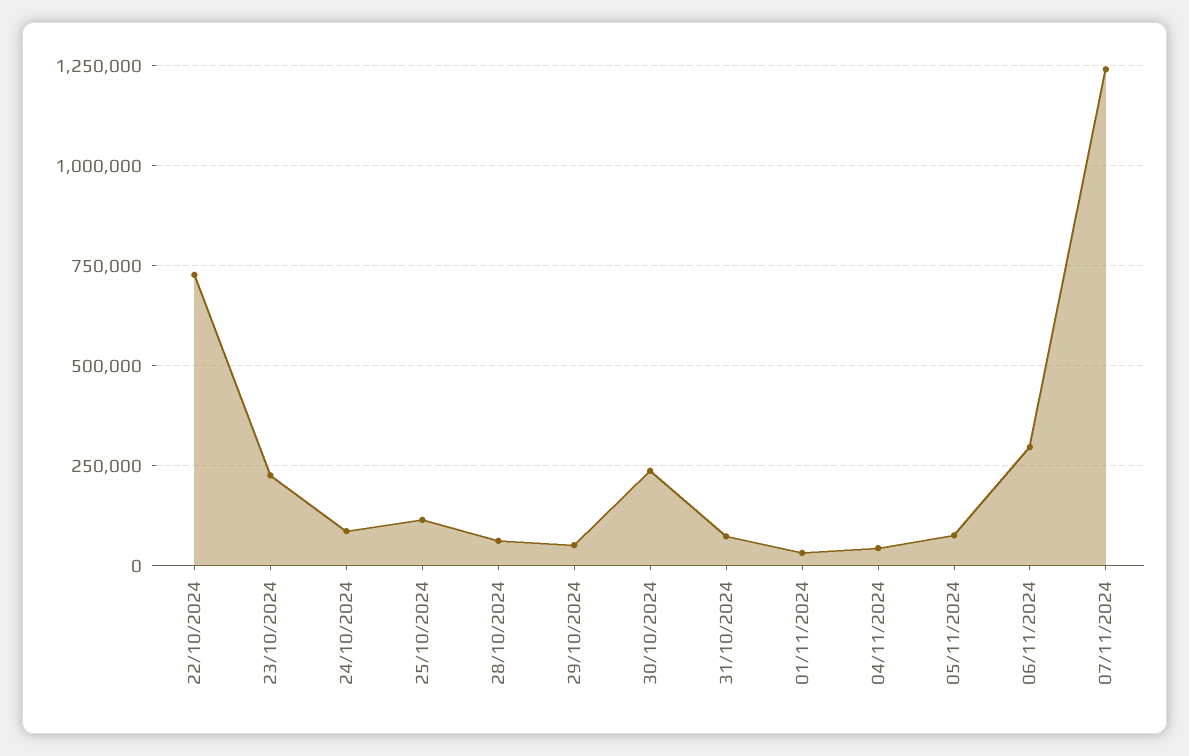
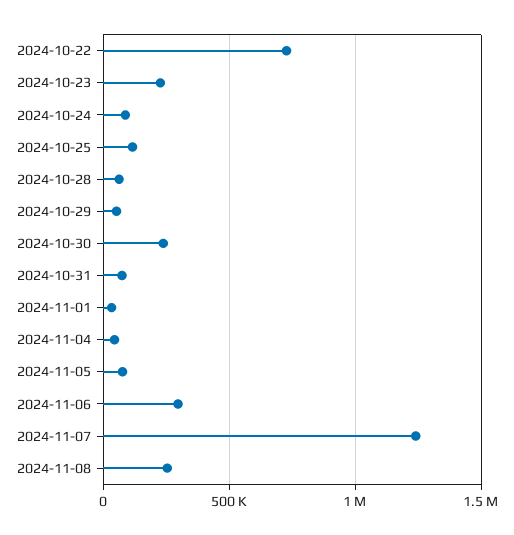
2024-11-08: none -> 250000

